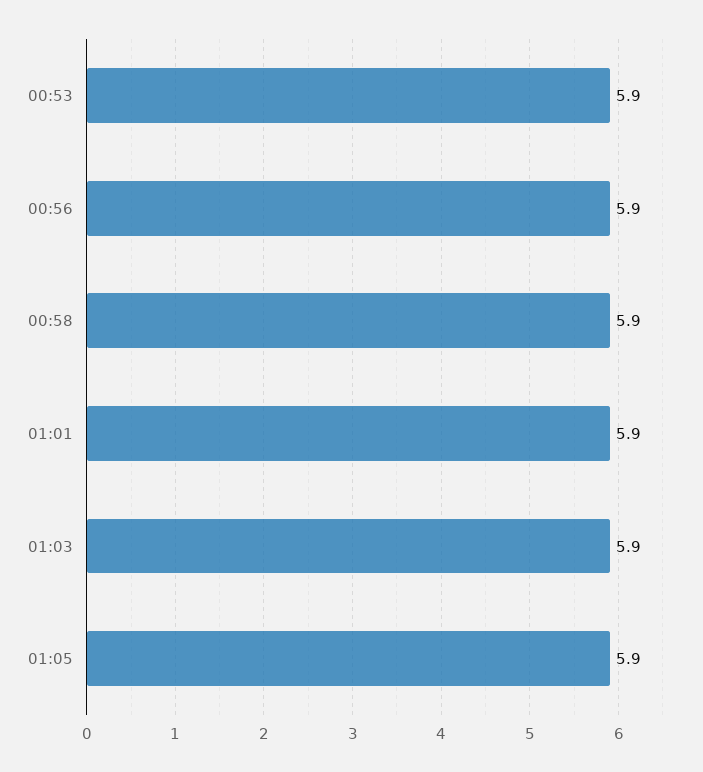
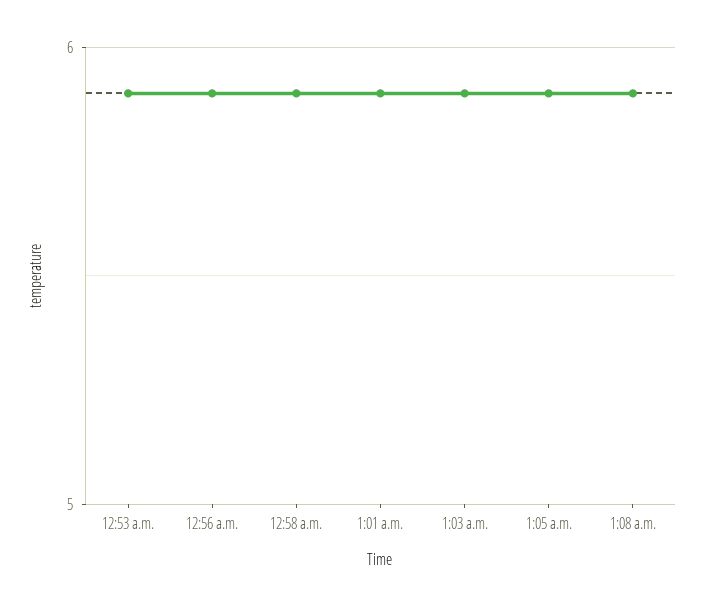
1:08 a.m.: none -> 5.9

